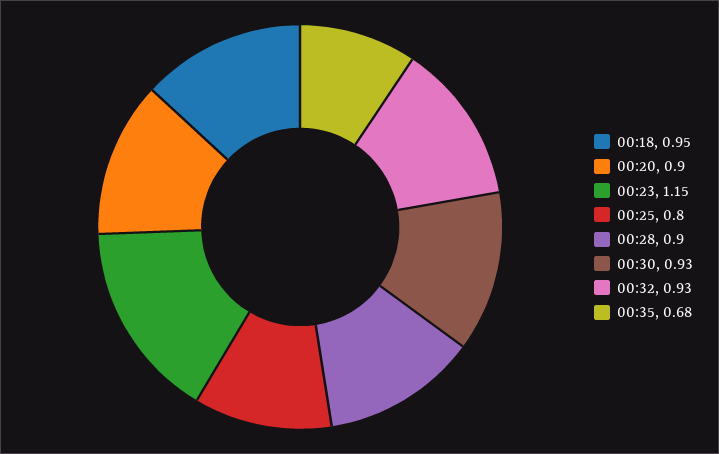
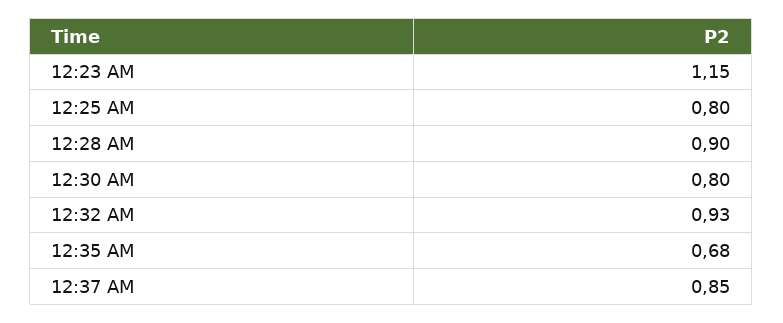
00:18: 0.95 -> none
00:20: 0.9 -> none
00:30: 0.93 -> 0.8
12:37 AM: none -> 0.85

